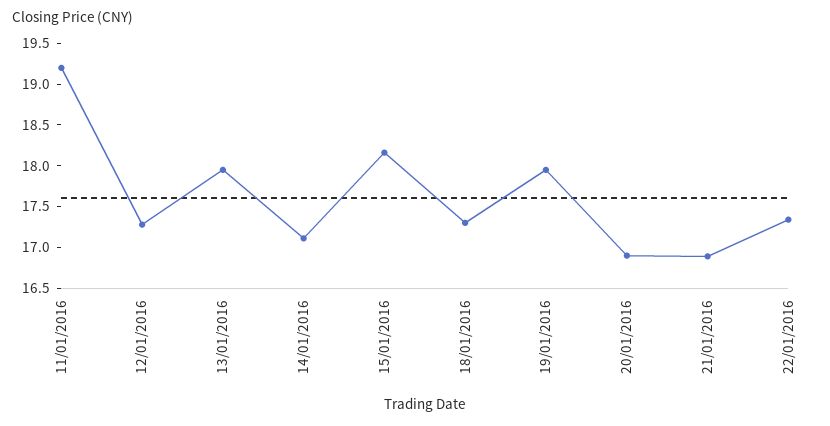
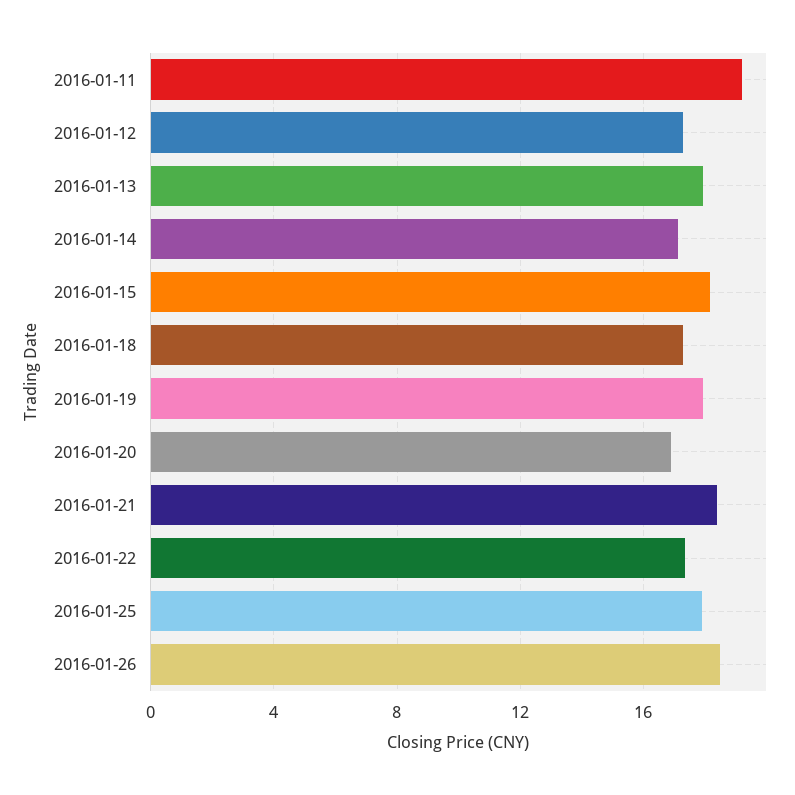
21/01/2016: 16.9 -> 18.5
2016-01-25: none -> 18
2016-01-26: none -> 18.5

